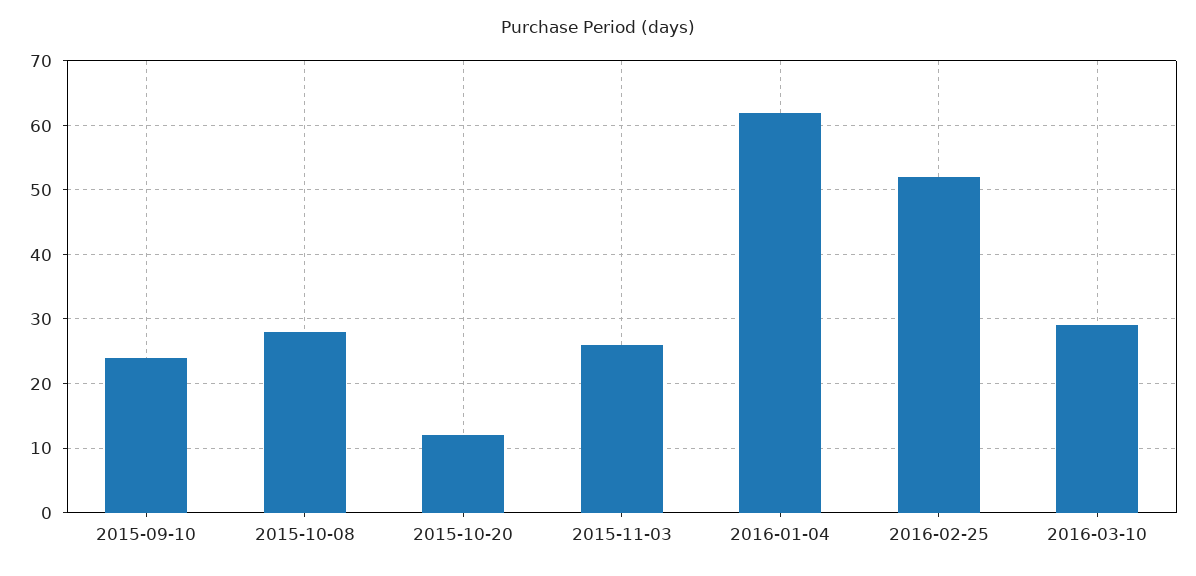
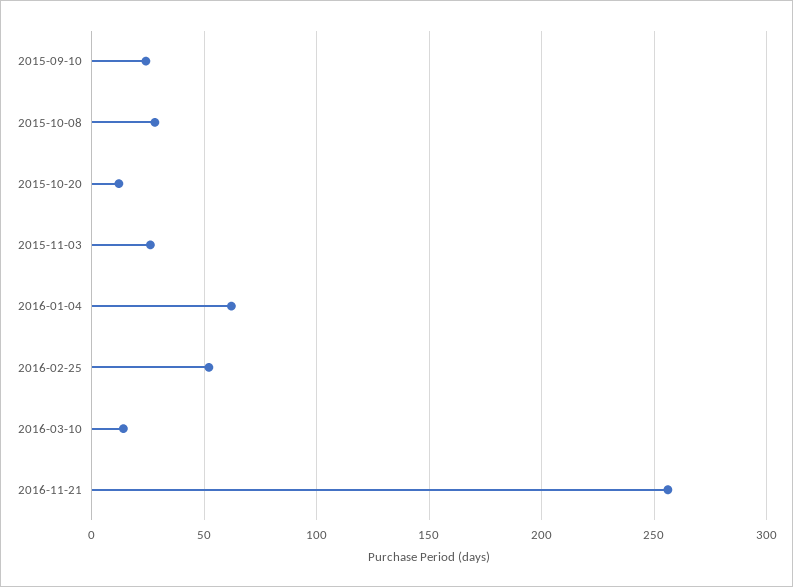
2016-03-10: 29 -> 15
2016-11-21: none -> 255

